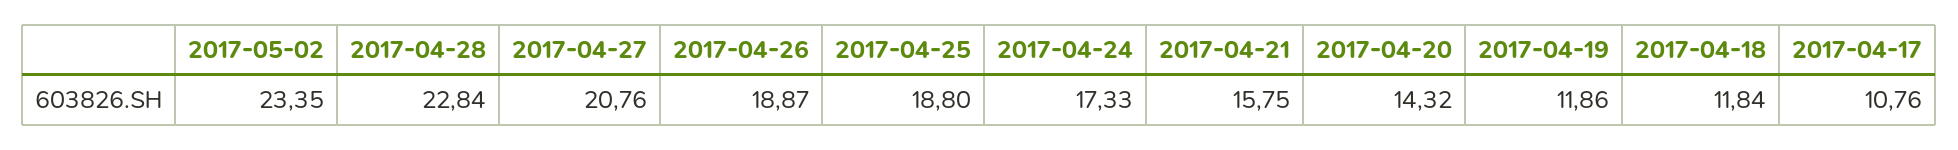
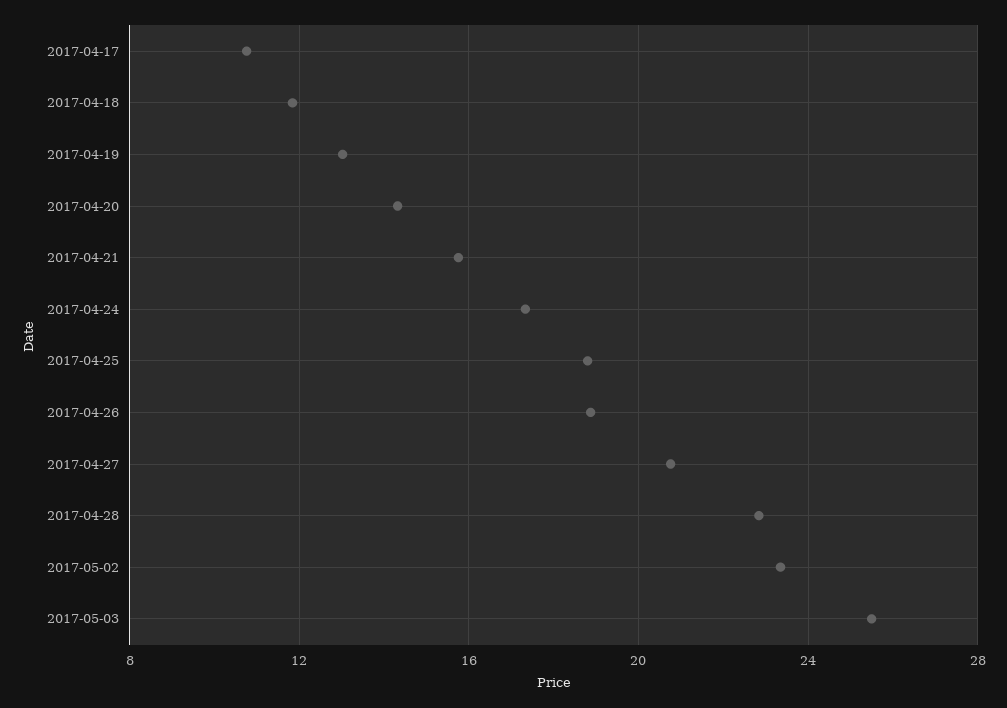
2017-04-19: 11.86 -> 13
2017-05-03: none -> 25.5

